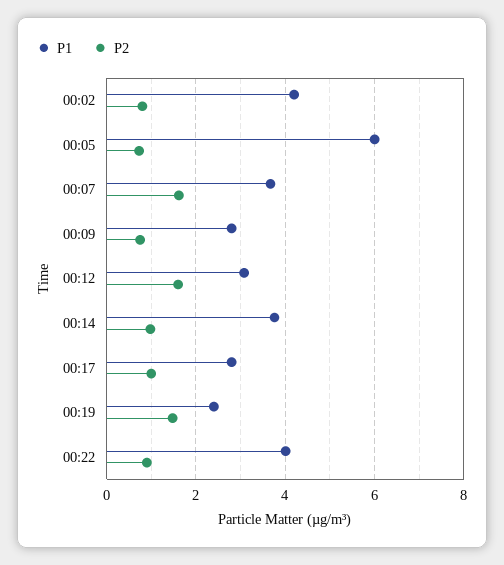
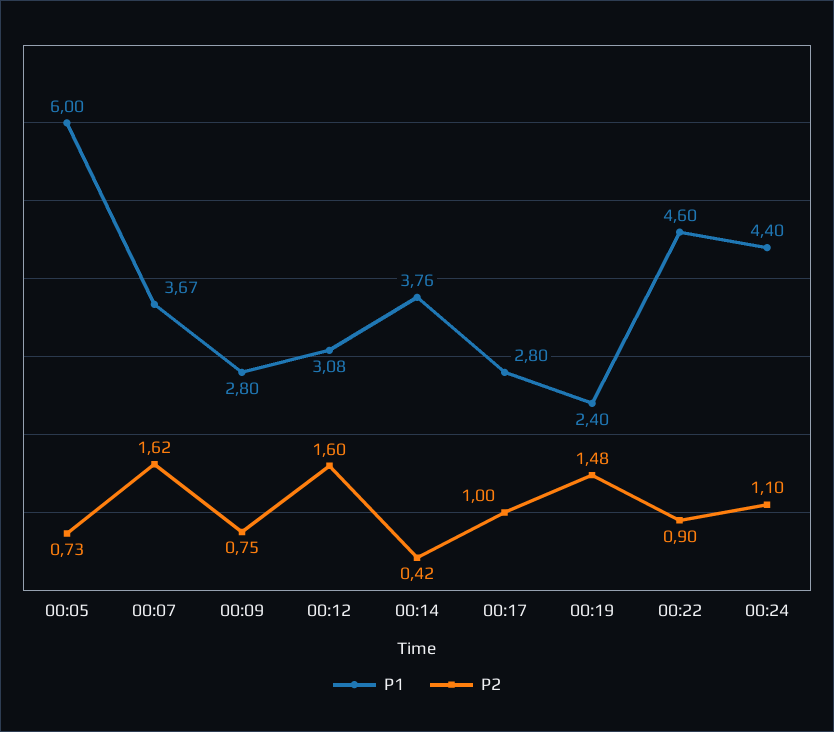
P1, 00:02: 4.2 -> none
P2, 00:02: 0.8 -> none
P2, 00:14: 1 -> 0.42
P1, 00:22: 4 -> 4.6
P1, 00:24: none -> 4.4
P2, 00:24: none -> 1.1

